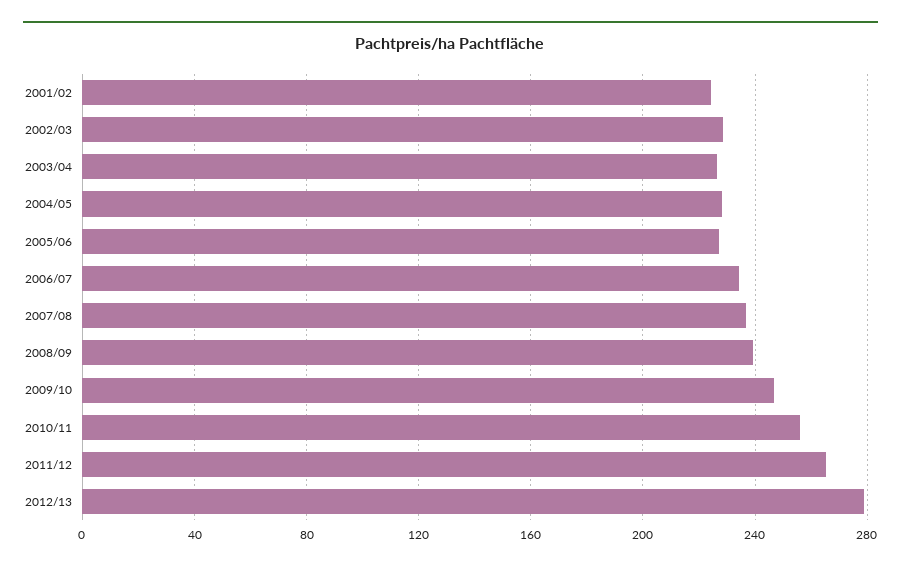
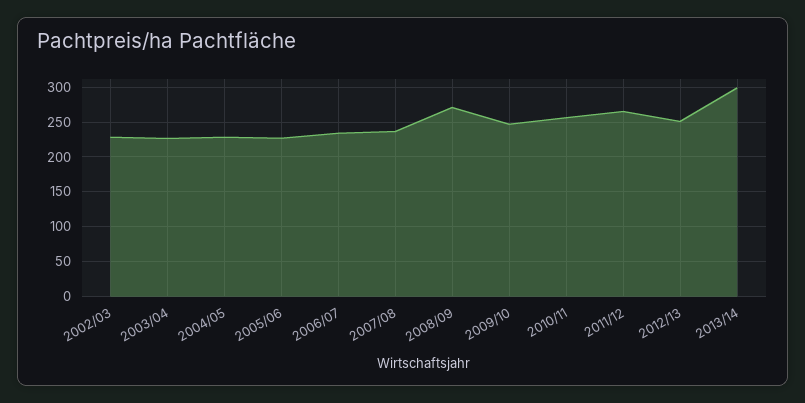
2001/02: 225 -> none
2008/09: 240 -> 270
2012/13: 280 -> 250
2013/14: none -> 300

